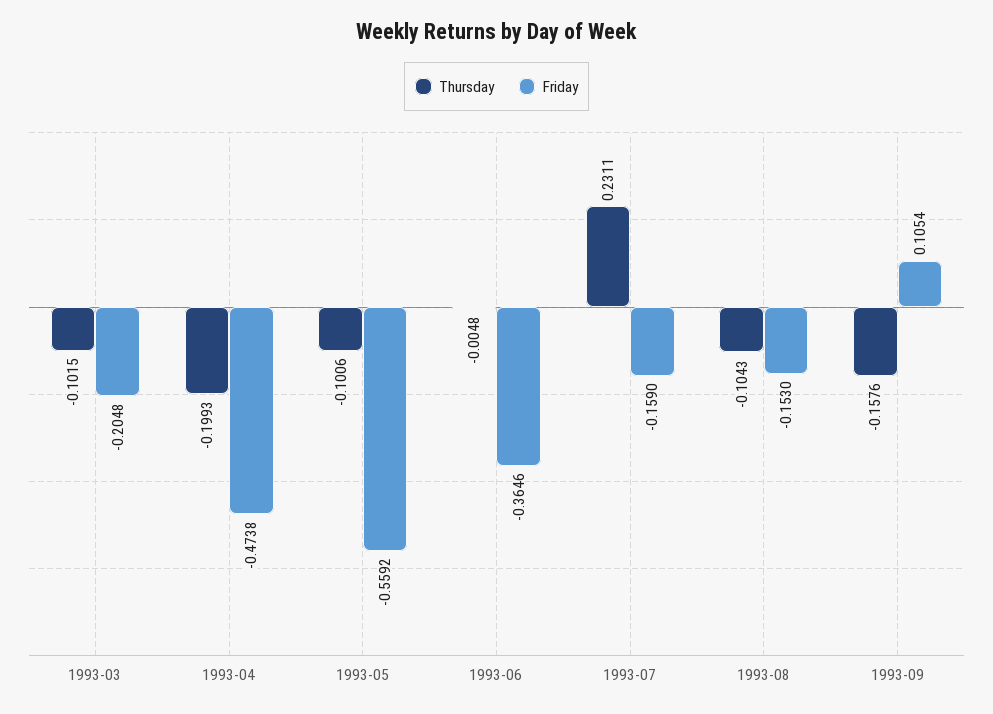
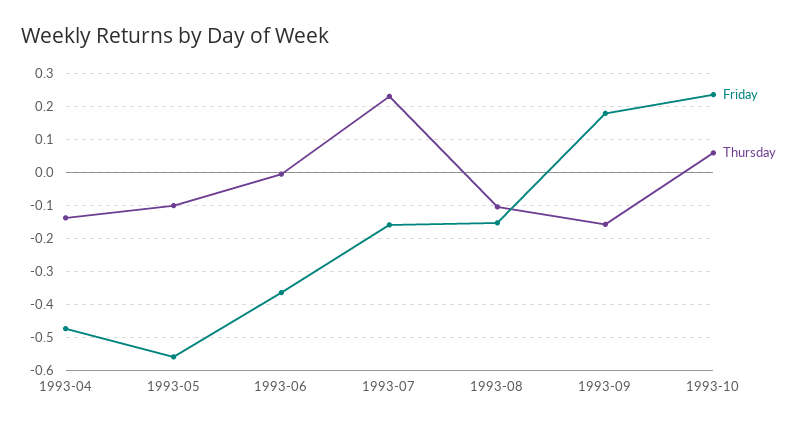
Thursday, 1993-03: -0.1015 -> none
Friday, 1993-03: -0.2048 -> none
Thursday, 1993-04: -0.1993 -> -0.14
Friday, 1993-09: 0.1054 -> 0.18
Friday, 1993-10: none -> 0.24
Thursday, 1993-10: none -> 0.06

